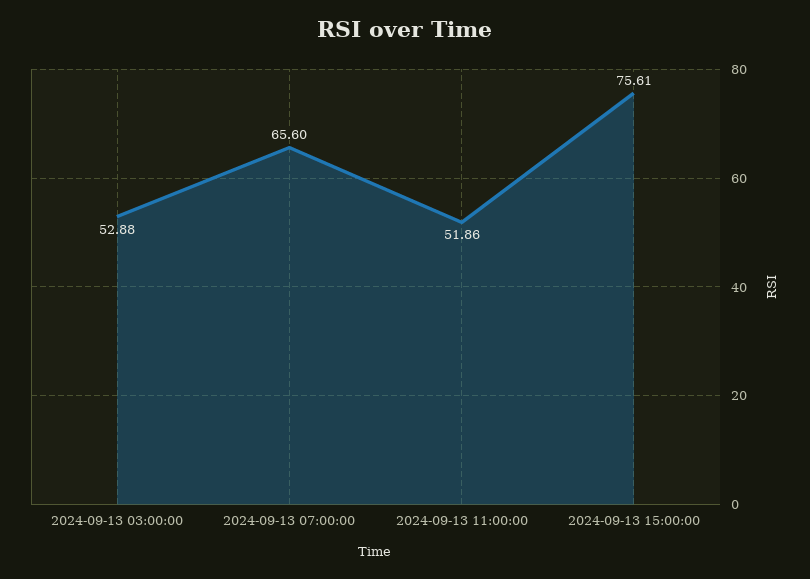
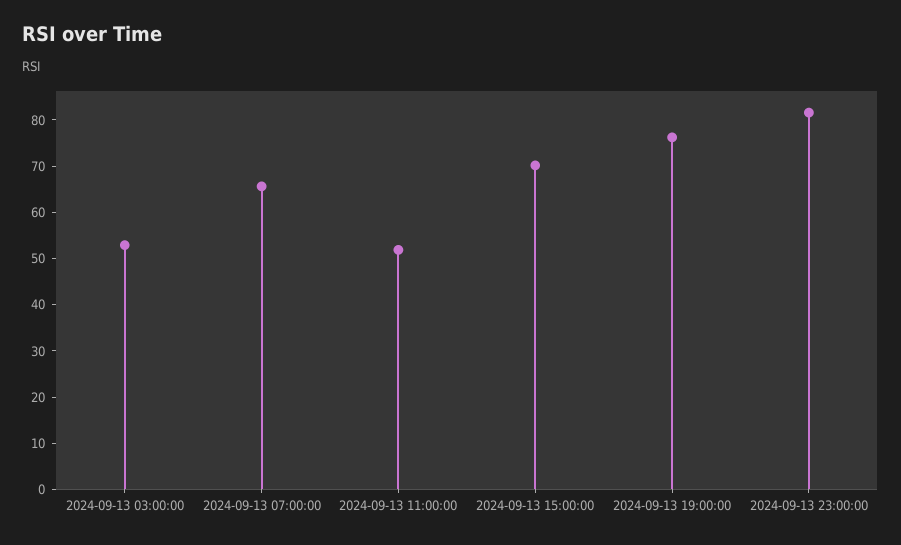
2024-09-13 15:00:00: 75.61 -> 70
2024-09-13 19:00:00: none -> 76
2024-09-13 23:00:00: none -> 82

